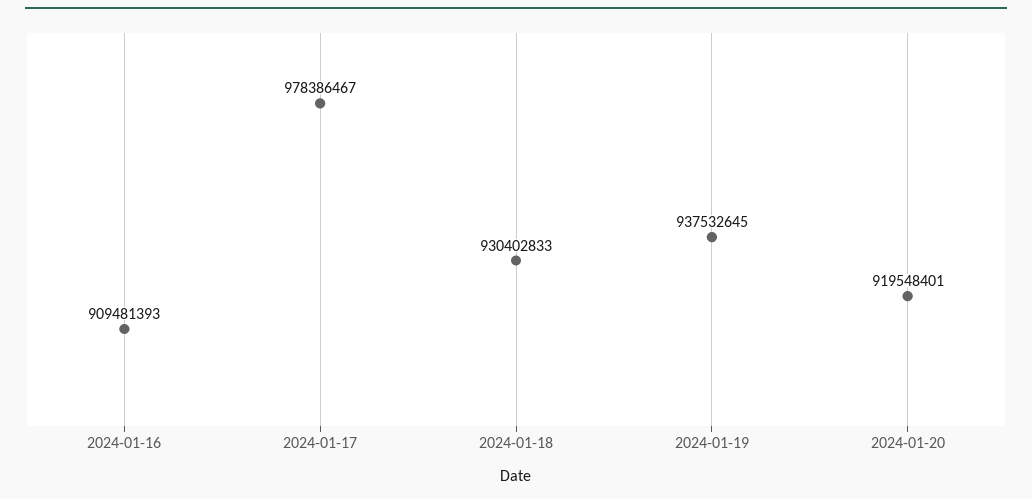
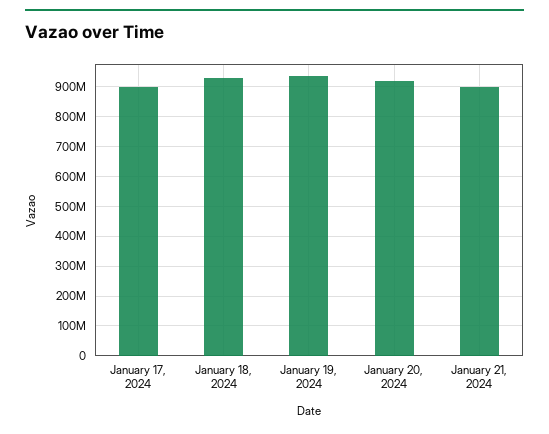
2024-01-16: 909481393 -> none
2024-01-17: 978386467 -> 900000000
January 21, 2024: none -> 900000000

